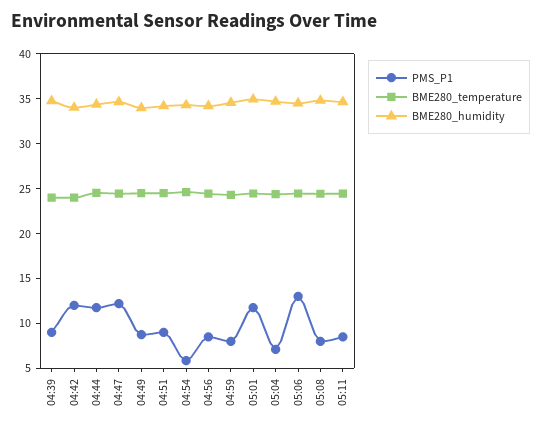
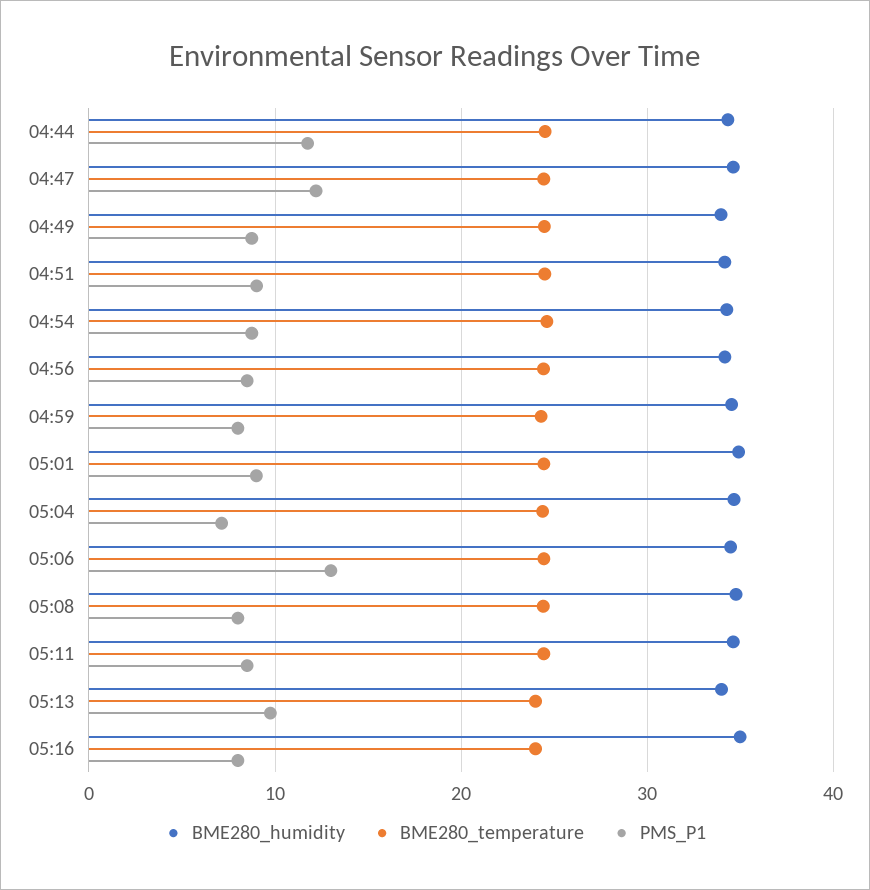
PMS_P1, 04:39: 9 -> none
BME280_temperature, 04:39: 24 -> none
BME280_humidity, 04:39: 35 -> none
PMS_P1, 04:42: 12 -> none
BME280_temperature, 04:42: 24 -> none
BME280_humidity, 04:42: 34 -> none
PMS_P1, 04:54: 6 -> 9
PMS_P1, 05:01: 12 -> 9
BME280_humidity, 05:13: none -> 34
BME280_temperature, 05:13: none -> 24
PMS_P1, 05:13: none -> 10
BME280_humidity, 05:16: none -> 35
BME280_temperature, 05:16: none -> 24
PMS_P1, 05:16: none -> 8

